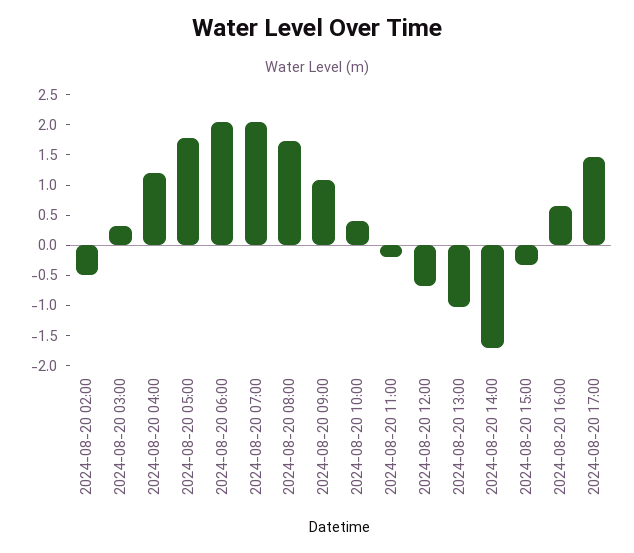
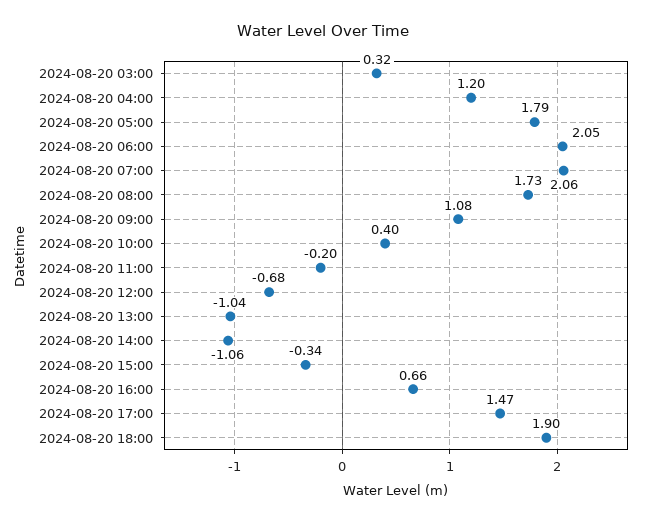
2024-08-20 02:00: -0.5 -> none
2024-08-20 14:00: -1.75 -> -1.06
2024-08-20 18:00: none -> 1.9

